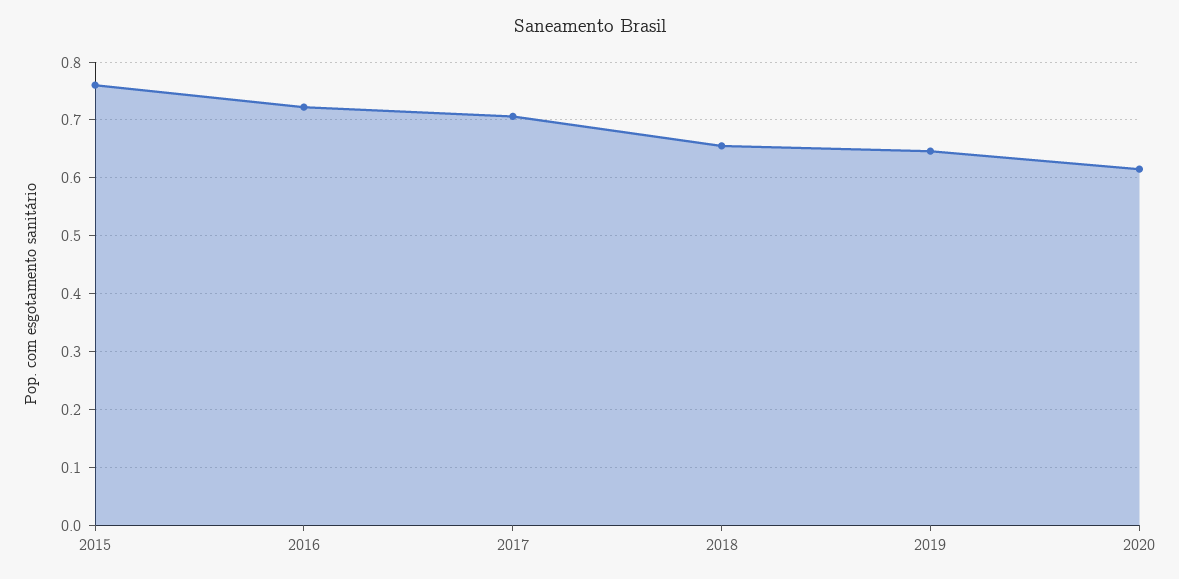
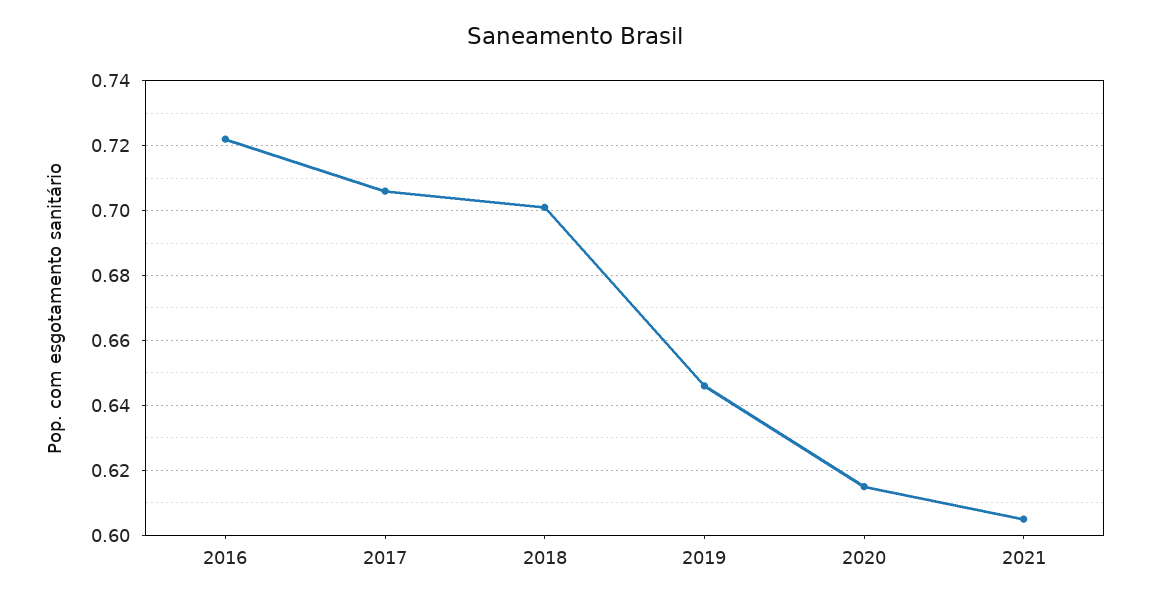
2015: 0.76 -> none
2018: 0.66 -> 0.7
2021: none -> 0.605

